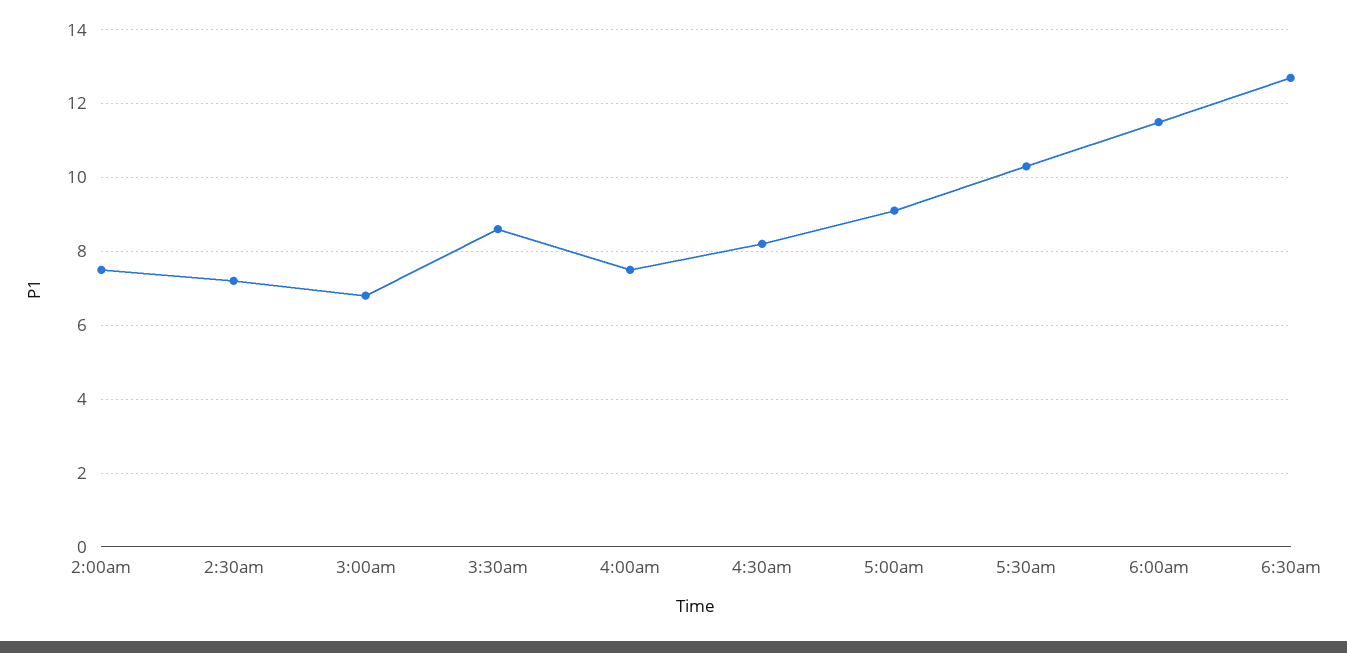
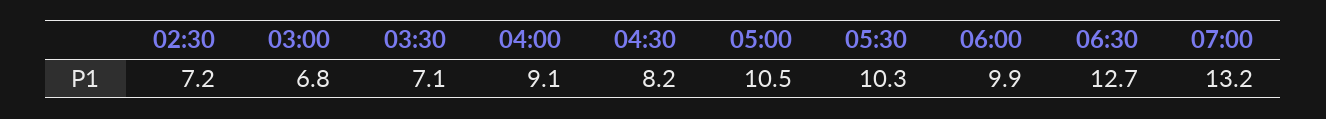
2:00am: 7.5 -> none
3:30am: 8.5 -> 7.1
4:00am: 7.5 -> 9.1
5:00am: 9 -> 10.5
6:00am: 11.5 -> 9.9
07:00: none -> 13.2

